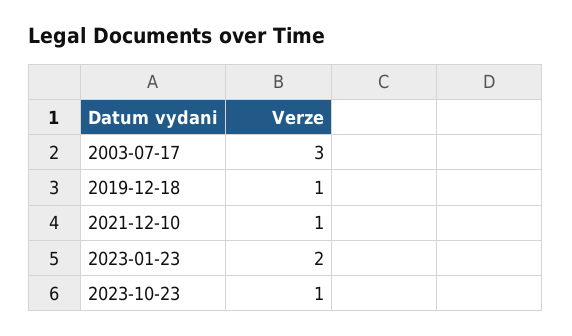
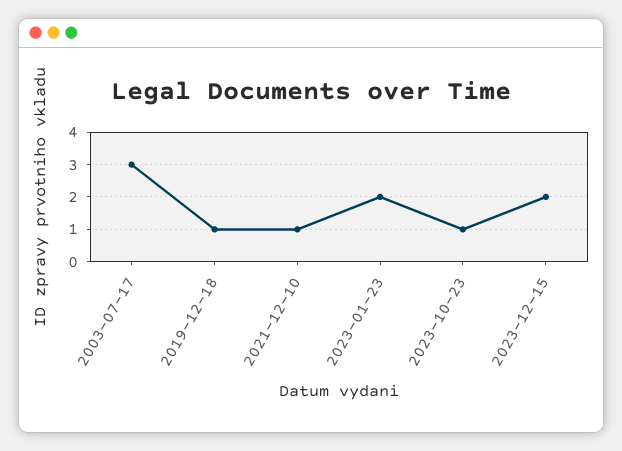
2023-12-15: none -> 2

